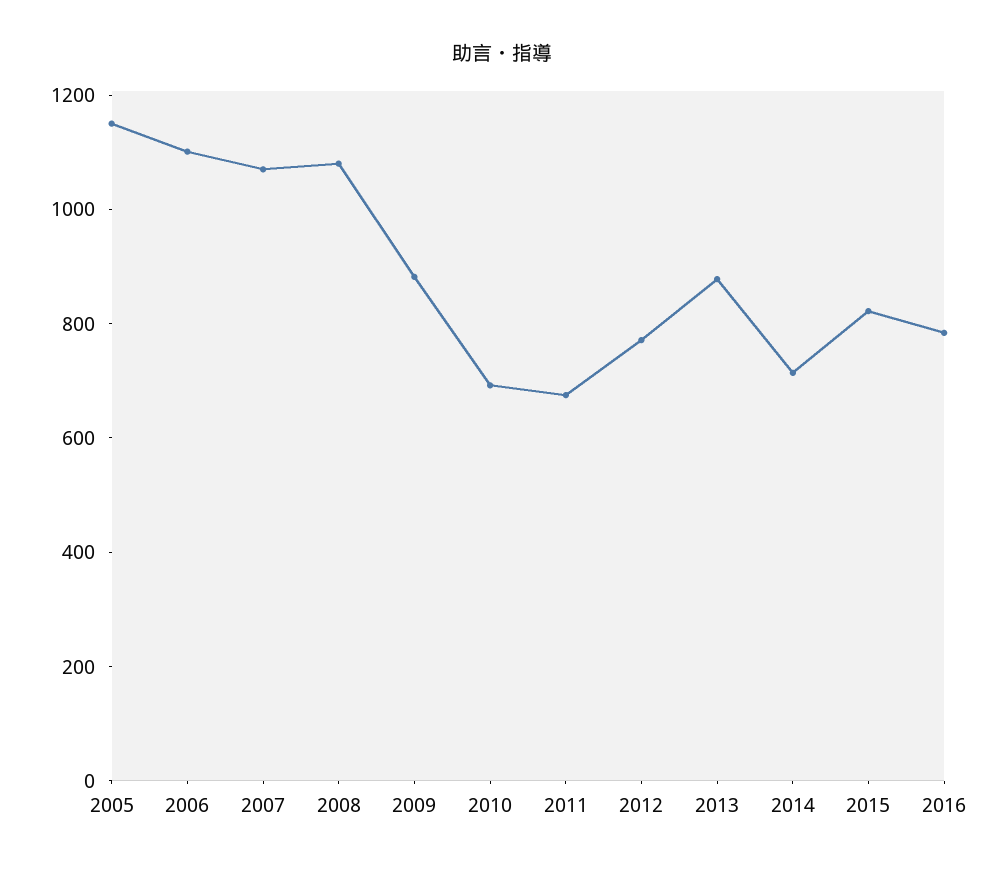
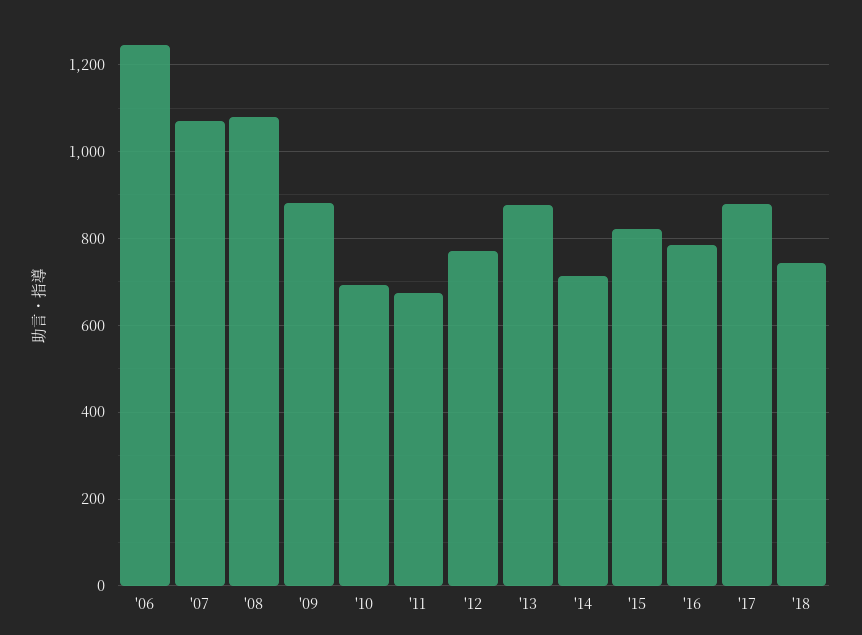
2005: 1150 -> none
2006: 1100 -> 1240
'17: none -> 880
'18: none -> 740

